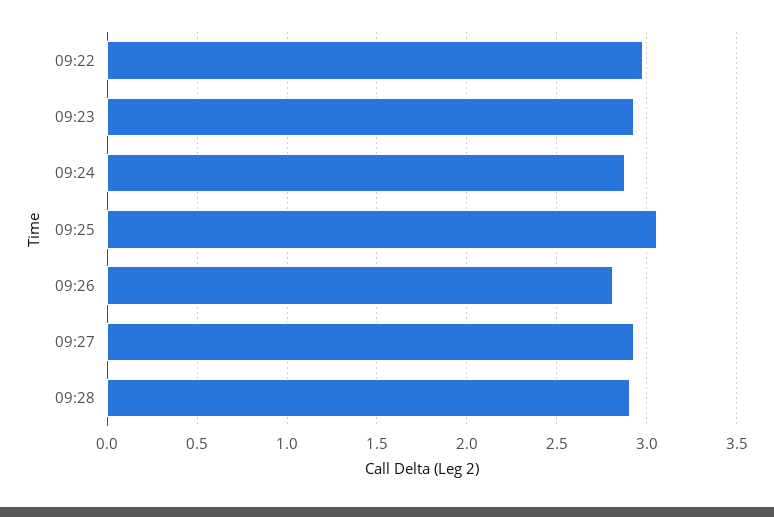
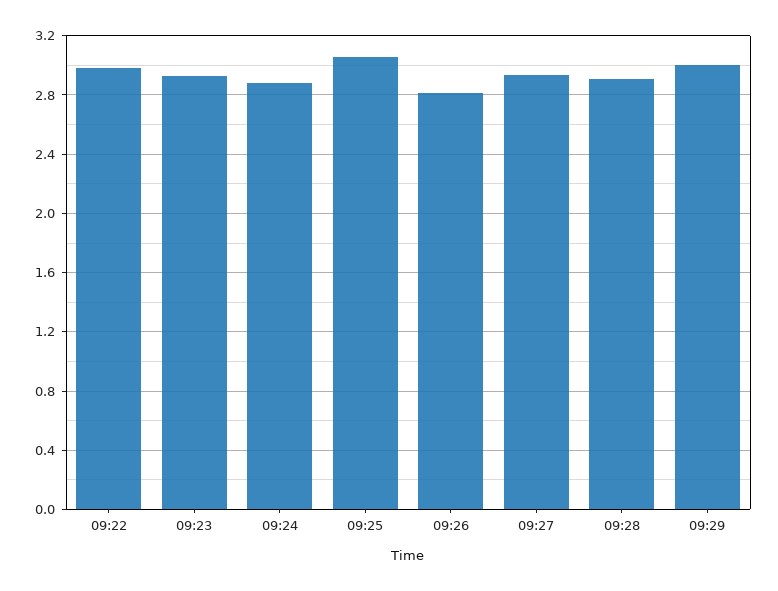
09:29: none -> 3

